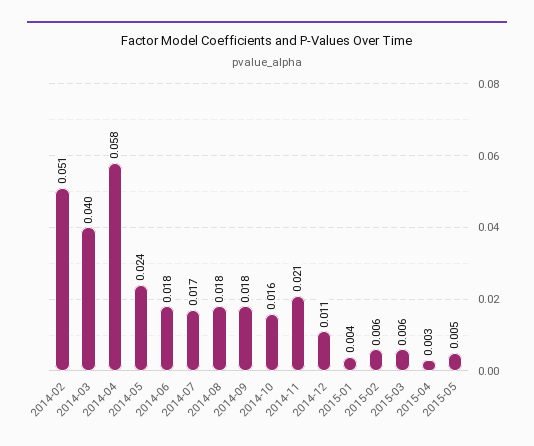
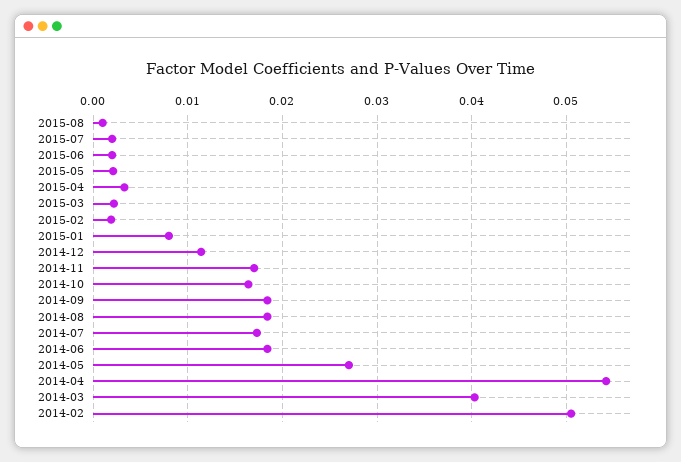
2014-04: 0.058 -> 0.054
2014-05: 0.024 -> 0.027
2014-11: 0.021 -> 0.017
2015-01: 0.004 -> 0.008
2015-02: 0.006 -> 0.002
2015-03: 0.006 -> 0.002
2015-05: 0.005 -> 0.002
2015-08: none -> 0.001
2015-07: none -> 0.002
2015-06: none -> 0.002

